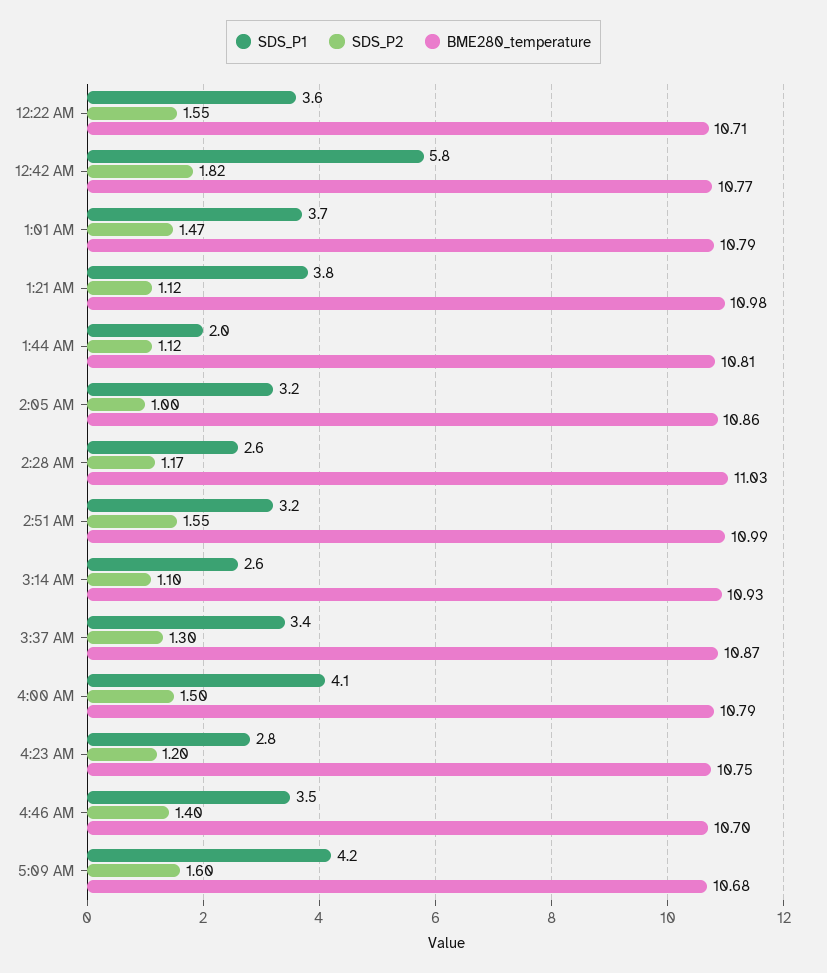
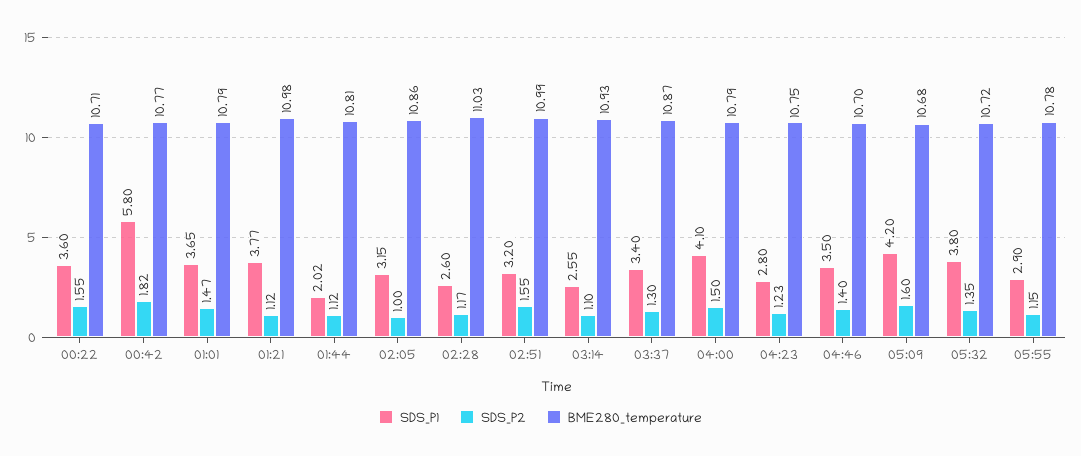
SDS_P2, 4:23 AM: 1.2 -> 1.23
SDS_P1, 05:32: none -> 3.8
SDS_P2, 05:32: none -> 1.35
BME280_temperature, 05:32: none -> 10.72
SDS_P1, 05:55: none -> 2.9
SDS_P2, 05:55: none -> 1.15
BME280_temperature, 05:55: none -> 10.78

